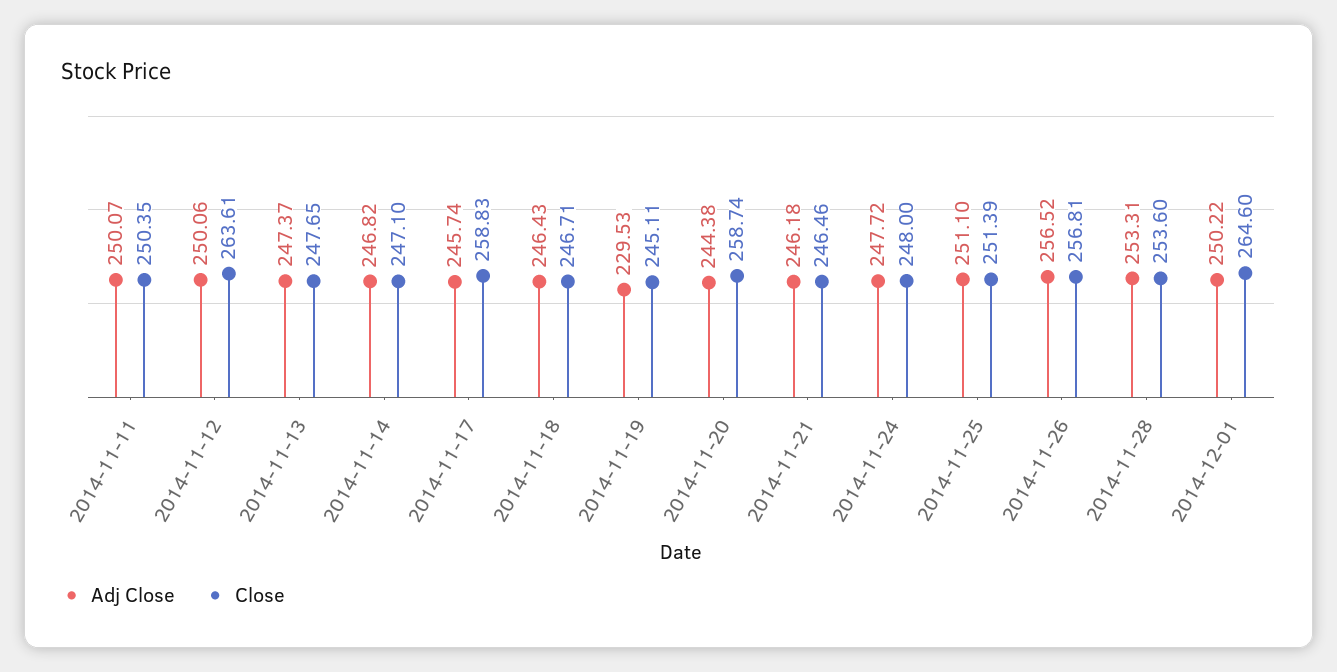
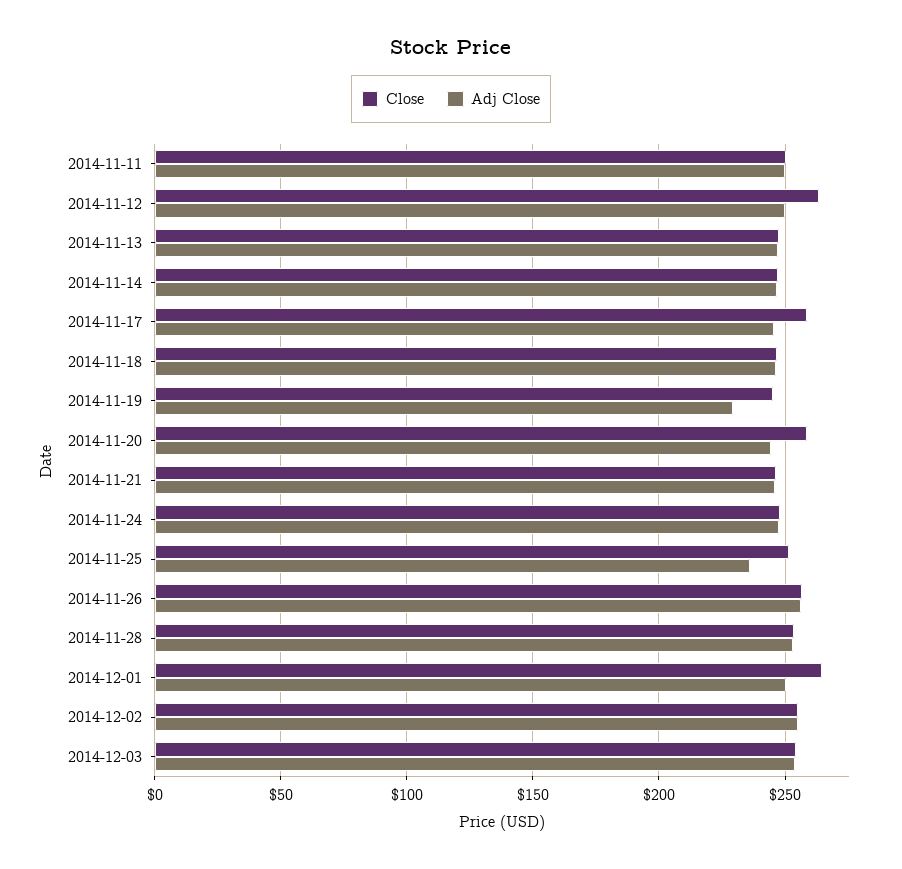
Adj Close, 2014-11-25: 251.1 -> 235
Close, 2014-12-02: none -> 255
Adj Close, 2014-12-02: none -> 255
Close, 2014-12-03: none -> 255
Adj Close, 2014-12-03: none -> 255

